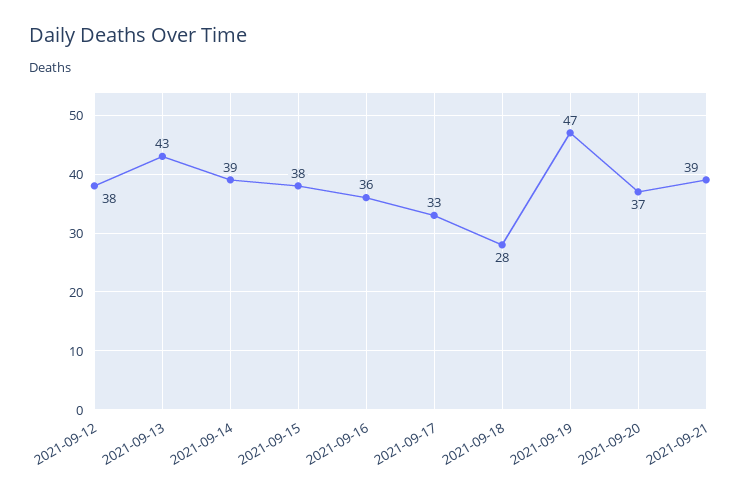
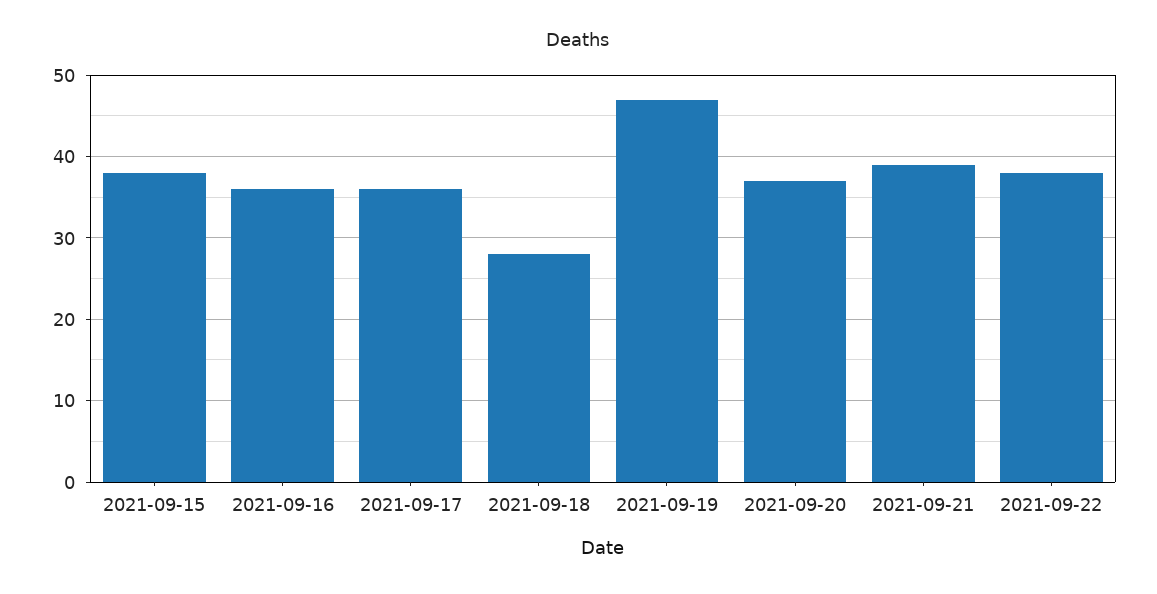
2021-09-12: 38 -> none
2021-09-13: 43 -> none
2021-09-14: 39 -> none
2021-09-17: 33 -> 36
2021-09-22: none -> 38

